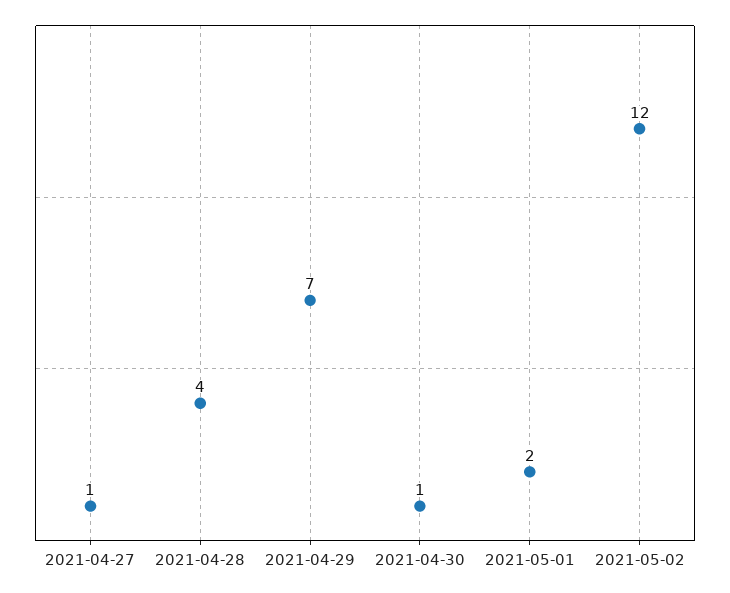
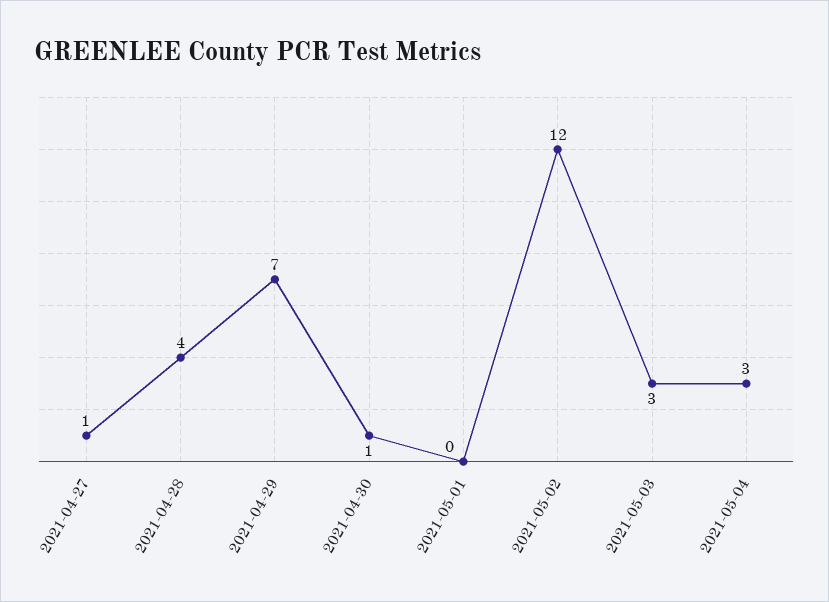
2021-05-01: 2 -> 0
2021-05-03: none -> 3
2021-05-04: none -> 3

